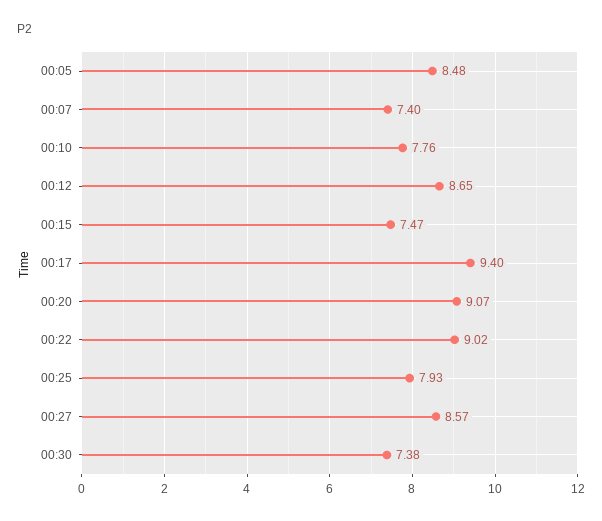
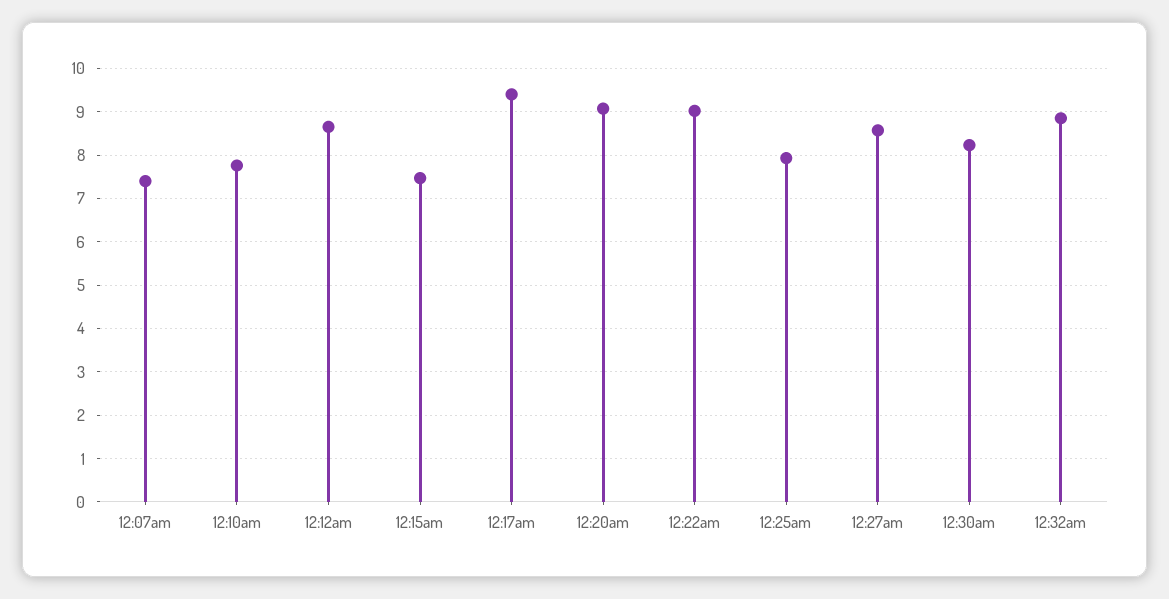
00:05: 8.48 -> none
00:30: 7.38 -> 8.2
12:32am: none -> 8.8

